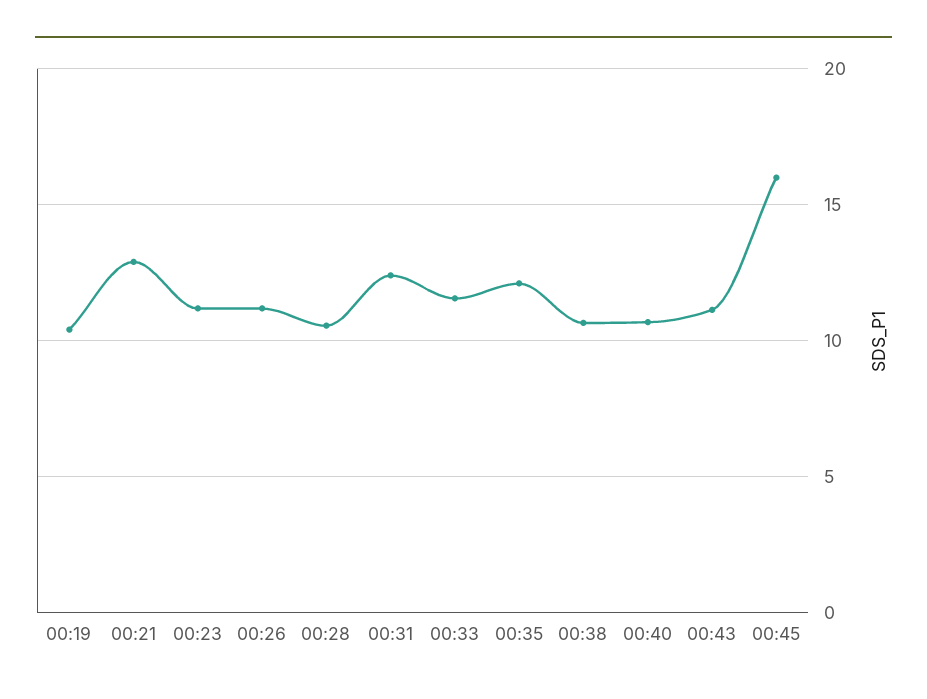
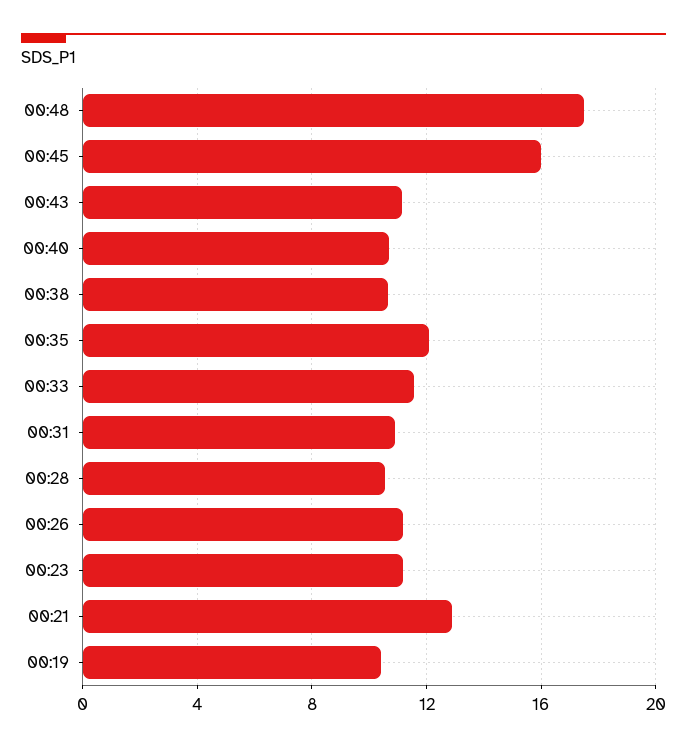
00:31: 12.5 -> 11
00:48: none -> 17.5

